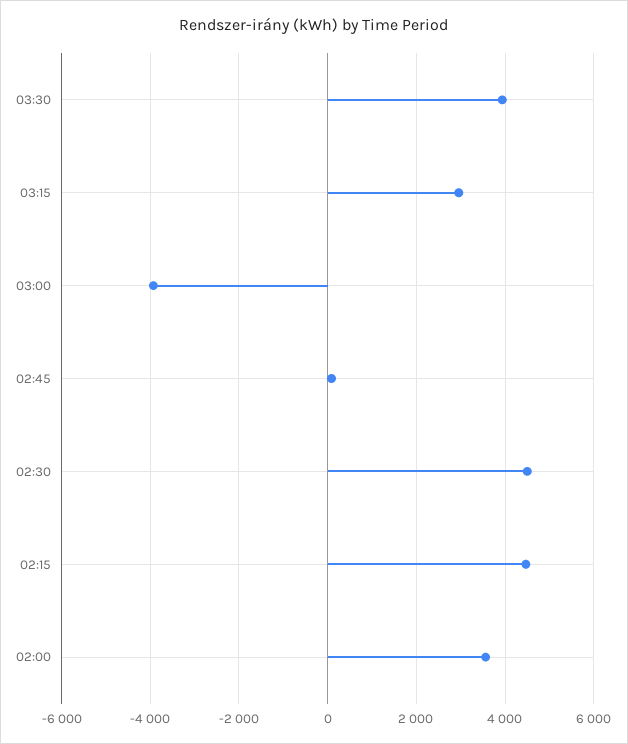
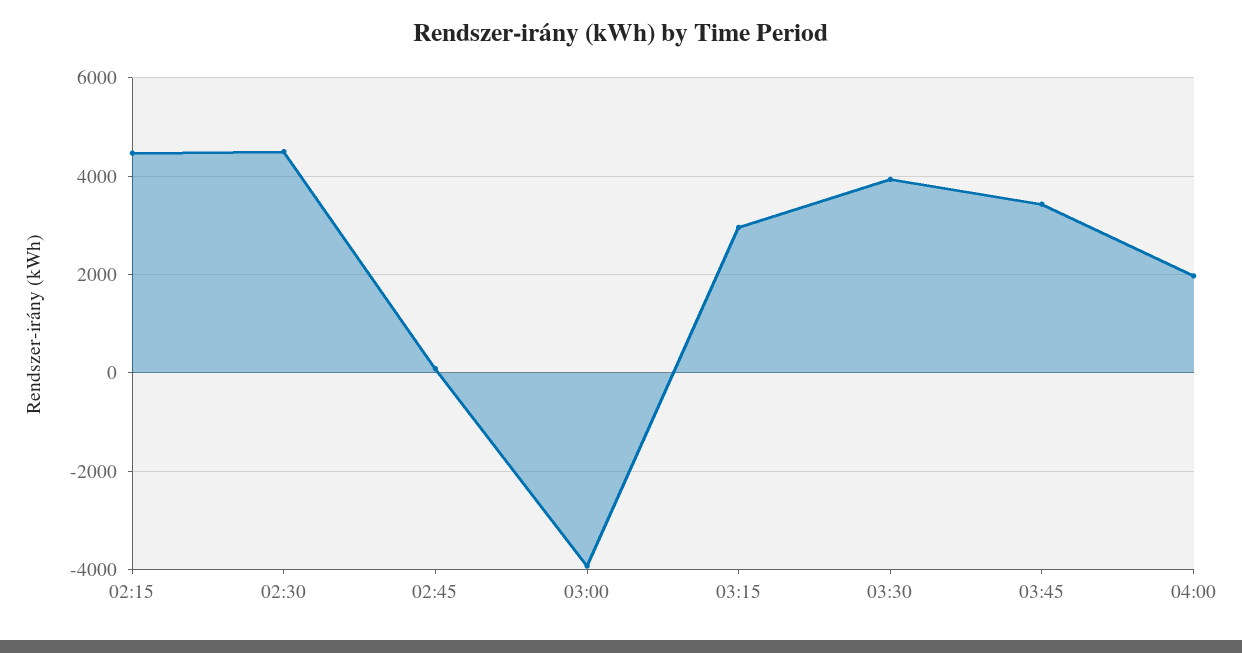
02:00: 3600 -> none
03:45: none -> 3400
04:00: none -> 2000

